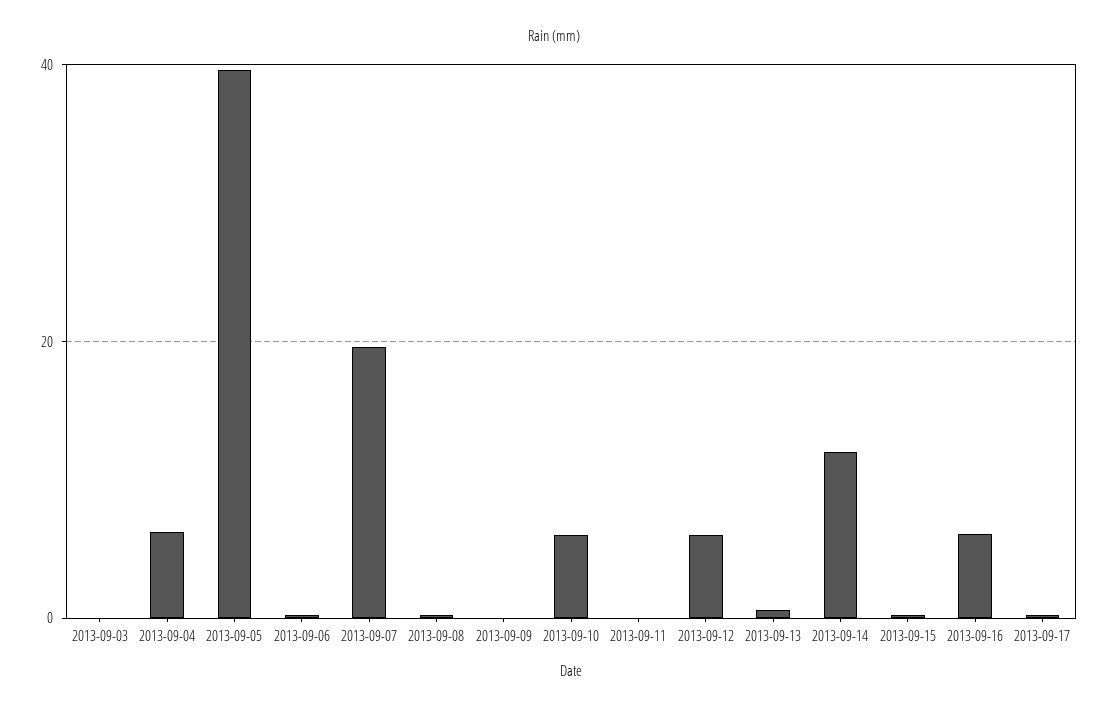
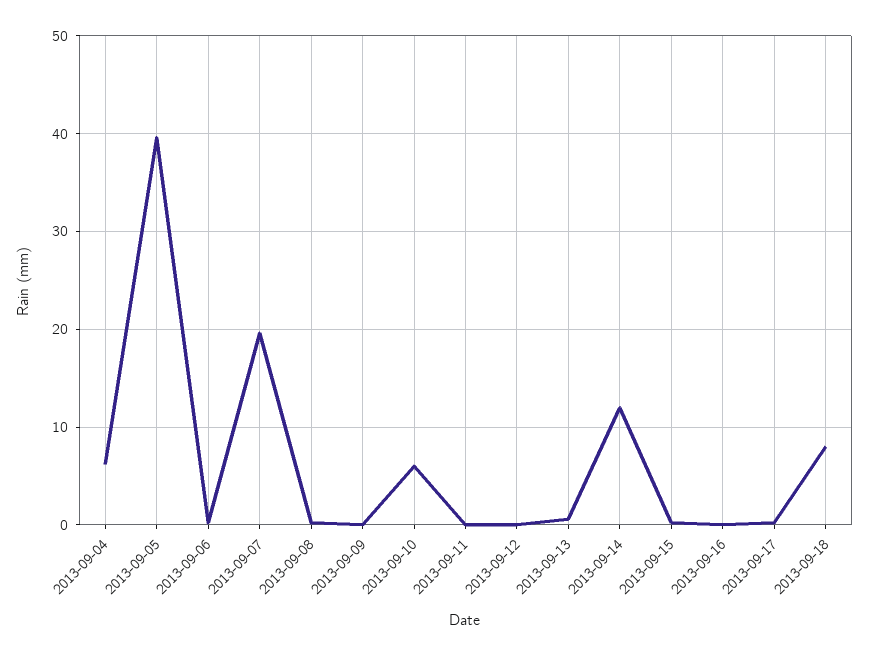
2013-09-03: 0 -> none
2013-09-12: 6 -> 0
2013-09-16: 6 -> 0
2013-09-18: none -> 8

